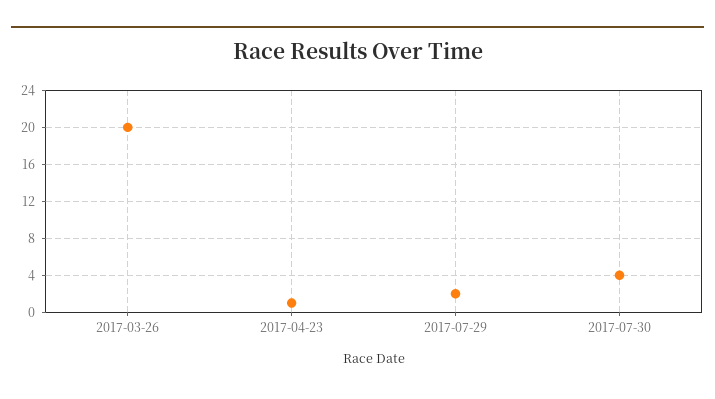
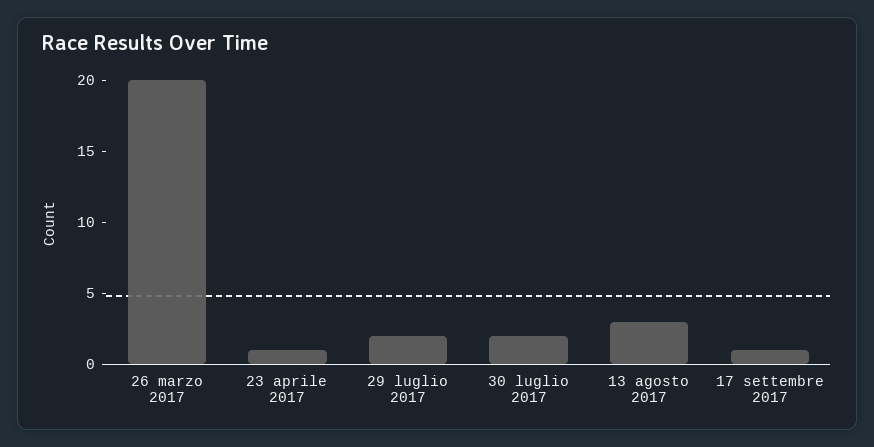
2017-07-30: 4 -> 2
13 agosto 2017: none -> 3
17 settembre 2017: none -> 1

